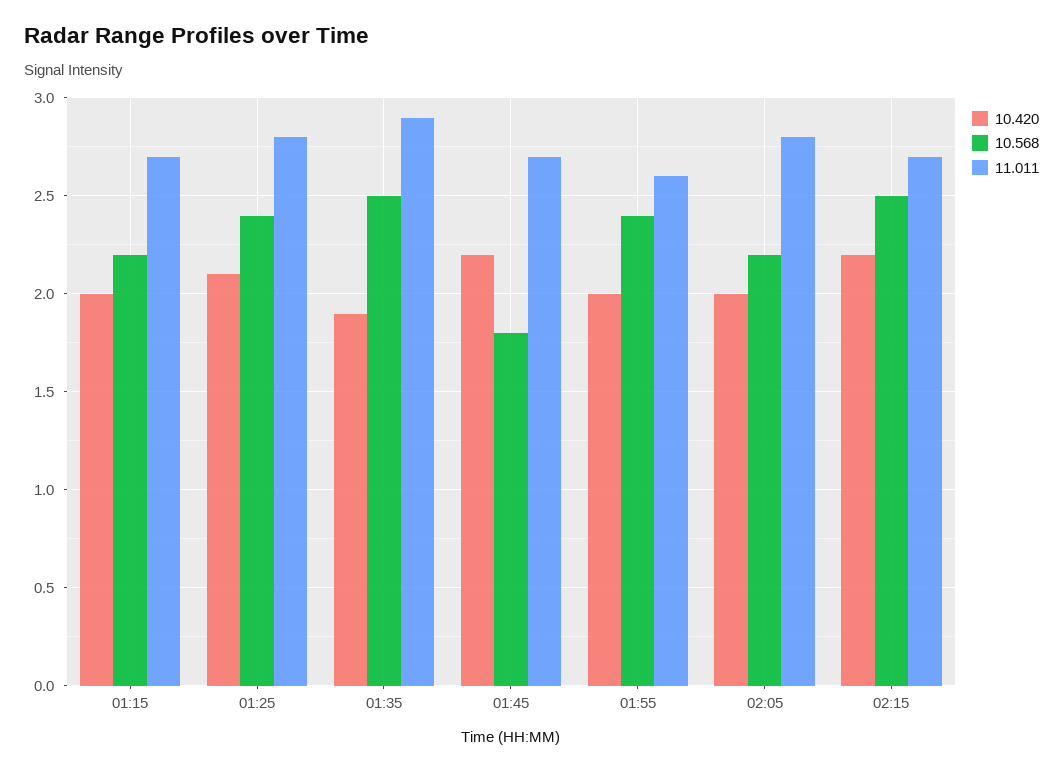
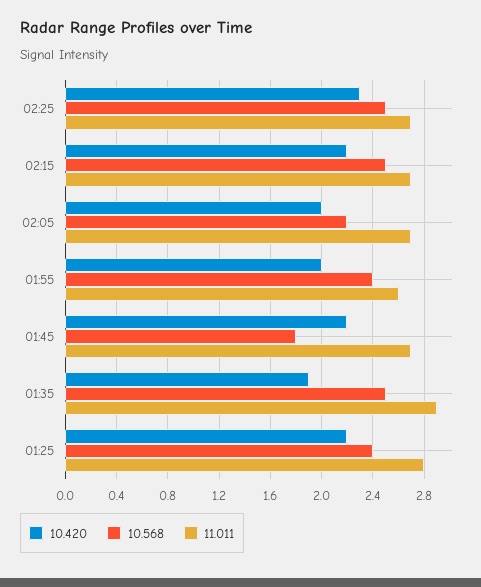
10.420, 01:15: 2 -> none
10.568, 01:15: 2.2 -> none
11.011, 01:15: 2.7 -> none
10.420, 01:25: 2.1 -> 2.2
11.011, 02:05: 2.8 -> 2.7
10.420, 02:25: none -> 2.3
10.568, 02:25: none -> 2.5
11.011, 02:25: none -> 2.7

